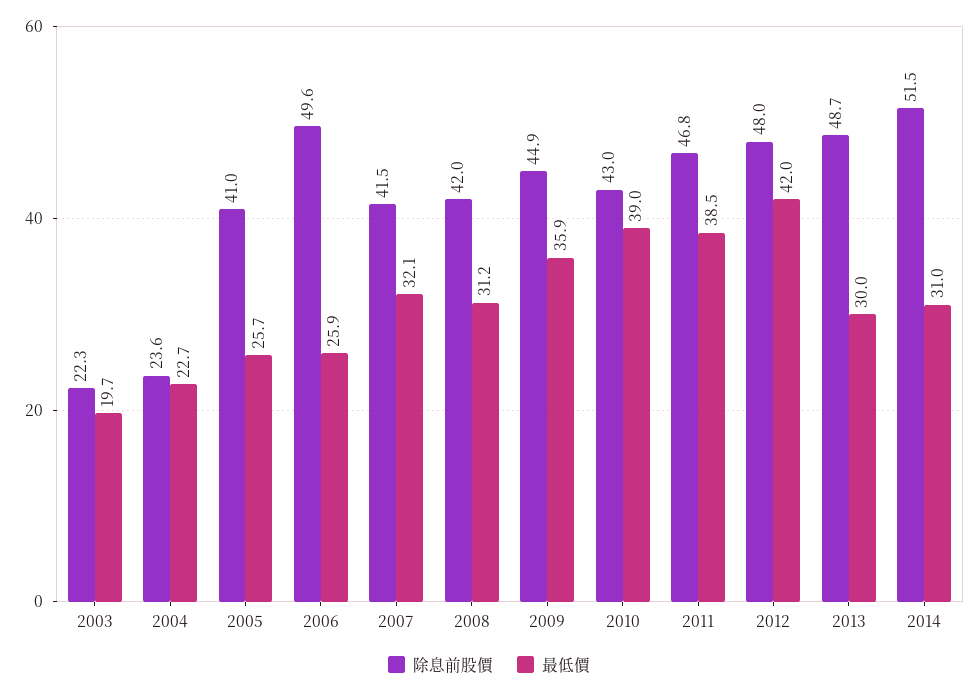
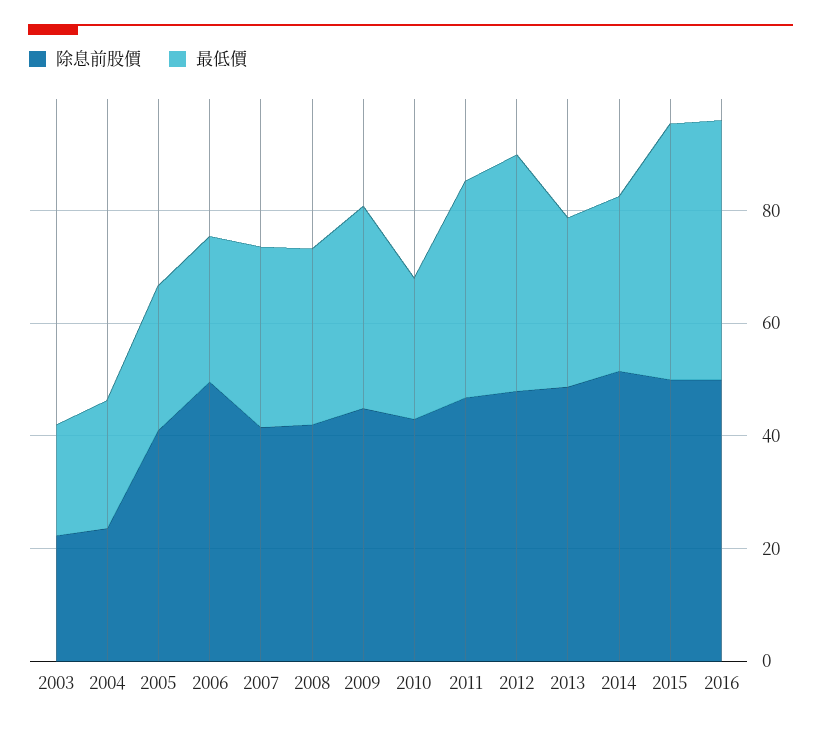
最低價, 2010: 39 -> 25
除息前股價, 2015: none -> 50
最低價, 2015: none -> 45
除息前股價, 2016: none -> 50
最低價, 2016: none -> 45

